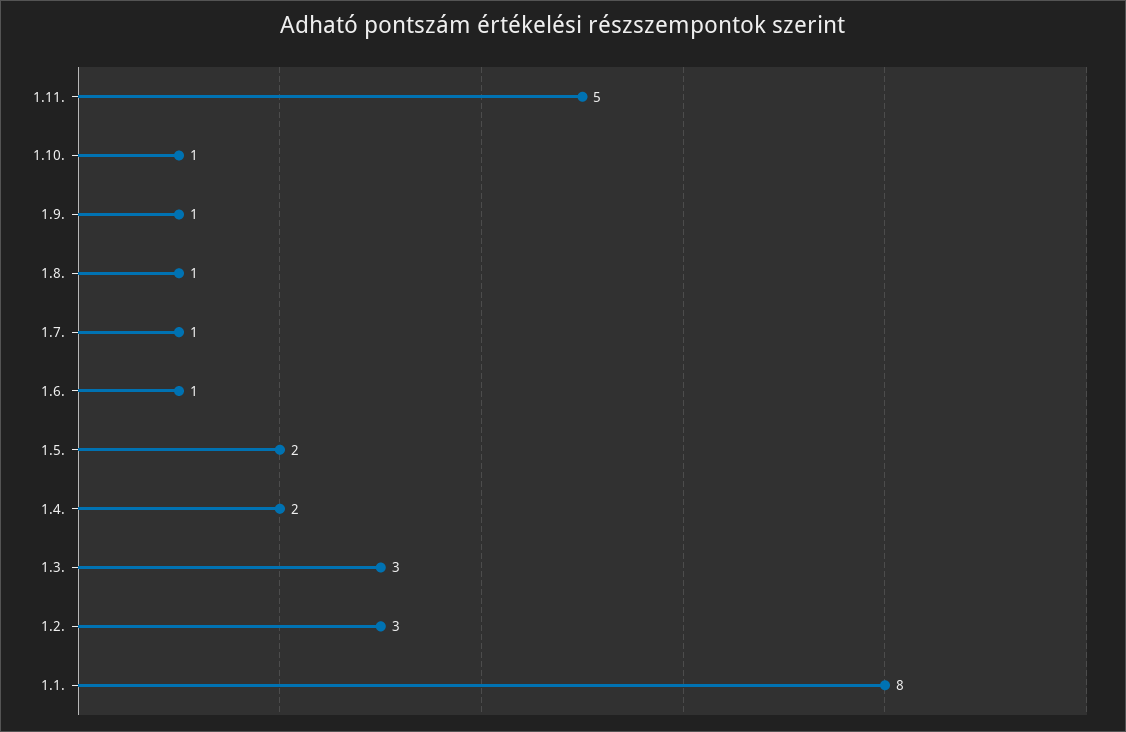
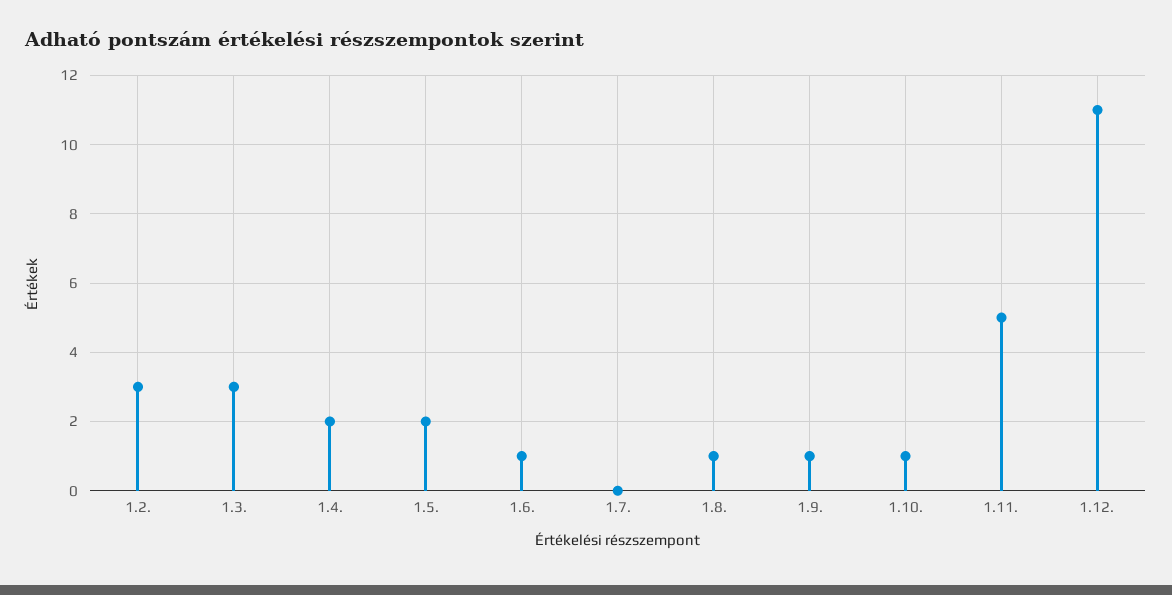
1.7.: 1 -> 0
1.1.: 8 -> none
1.12.: none -> 11

